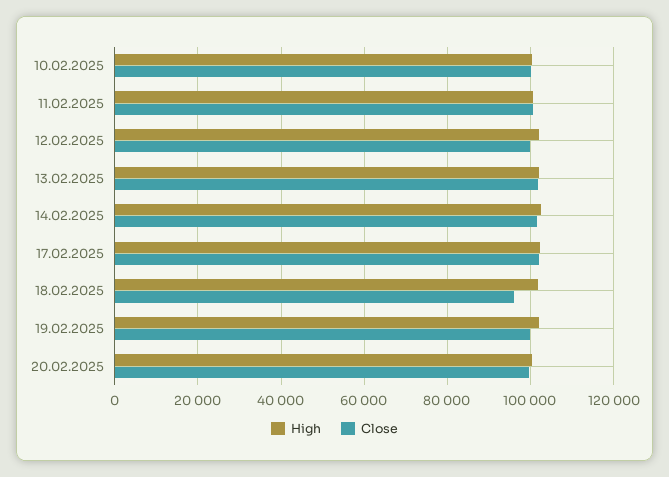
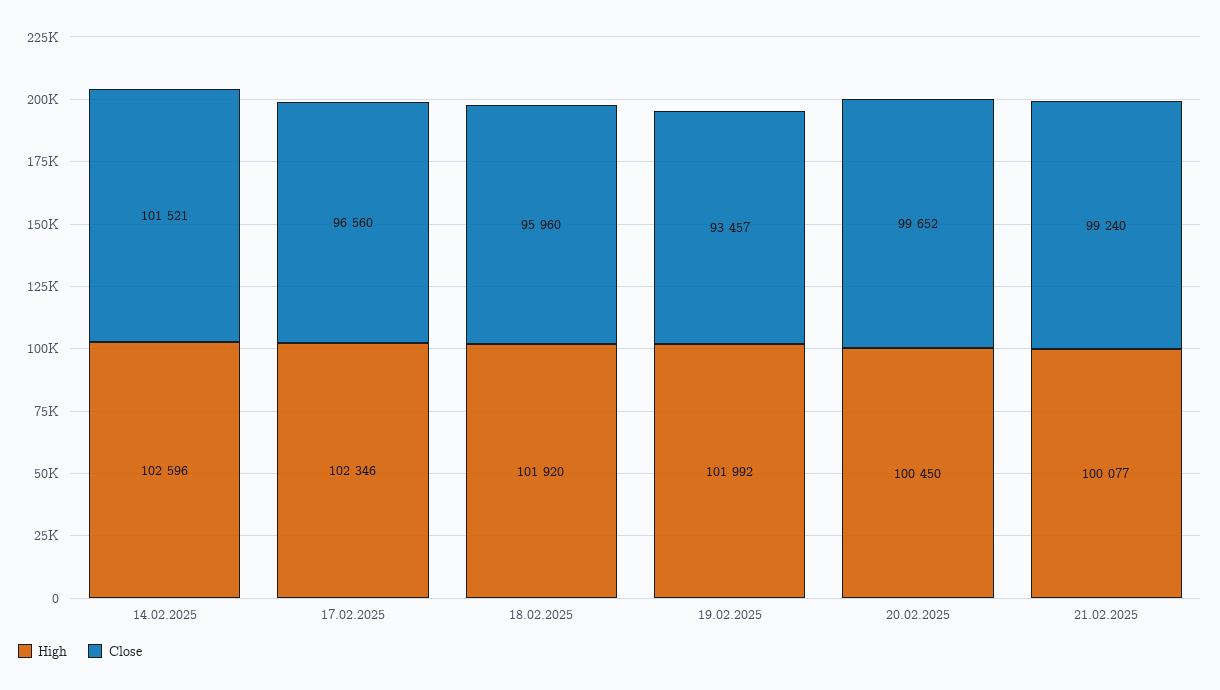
High, 10.02.2025: 100000 -> none
Close, 10.02.2025: 100000 -> none
High, 11.02.2025: 100000 -> none
Close, 11.02.2025: 100000 -> none
High, 12.02.2025: 102000 -> none
Close, 12.02.2025: 100000 -> none
High, 13.02.2025: 102000 -> none
Close, 13.02.2025: 102000 -> none
Close, 17.02.2025: 102000 -> 96560
Close, 19.02.2025: 100000 -> 93457
High, 21.02.2025: none -> 100077
Close, 21.02.2025: none -> 99240

